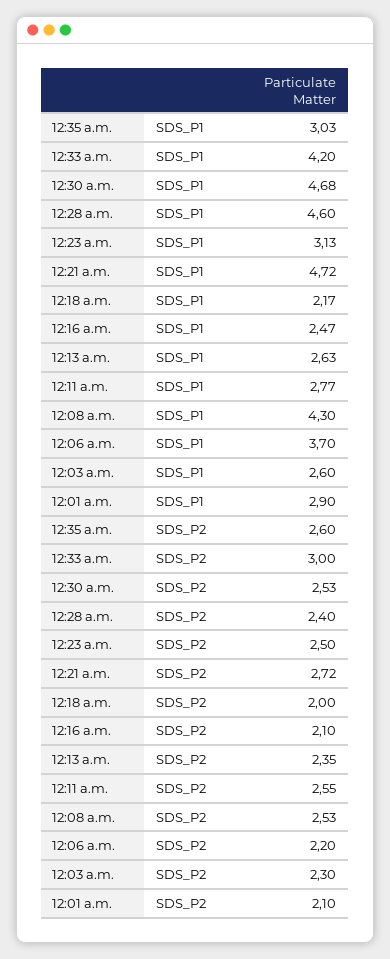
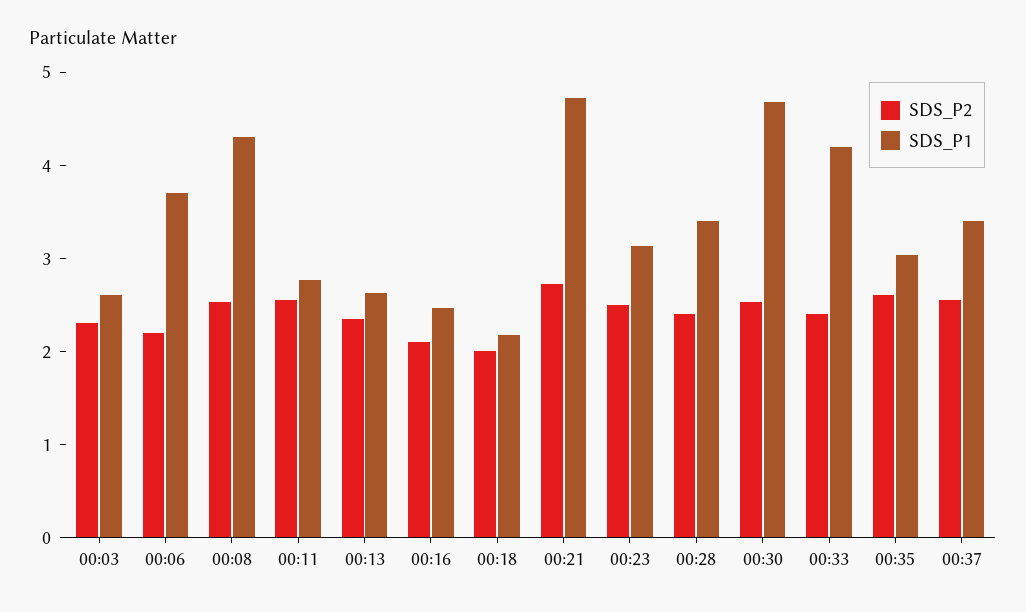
SDS_P1, 12:28 a.m.: 4.6 -> 3.4
SDS_P1, 12:01 a.m.: 2.9 -> none
SDS_P2, 12:33 a.m.: 3 -> 2.4
SDS_P2, 12:01 a.m.: 2.1 -> none
SDS_P2, 00:37: none -> 2.6
SDS_P1, 00:37: none -> 3.4

